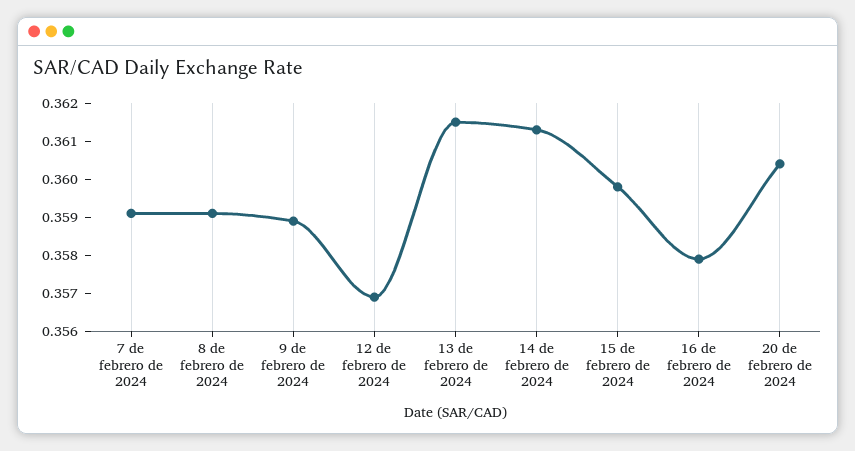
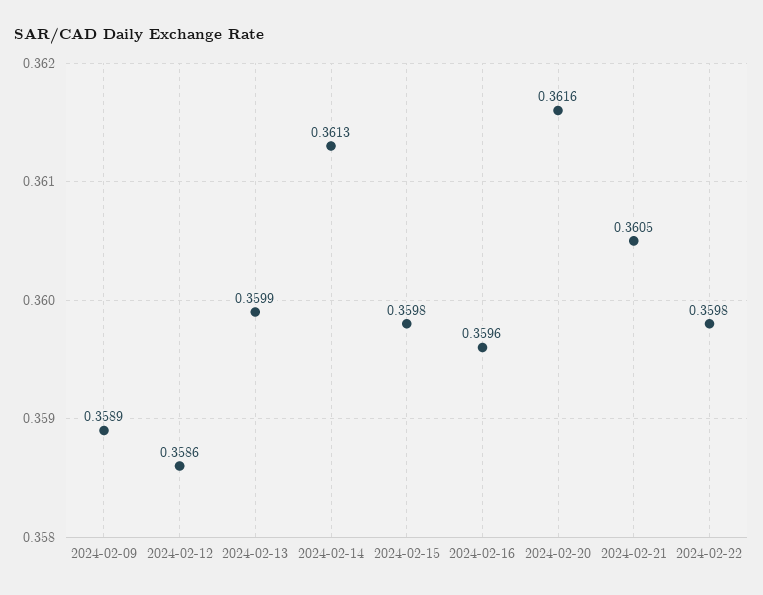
7 de febrero de 2024: 0.359 -> none
8 de febrero de 2024: 0.359 -> none
12 de febrero de 2024: 0.357 -> 0.3586
13 de febrero de 2024: 0.3615 -> 0.3599
16 de febrero de 2024: 0.358 -> 0.3596
20 de febrero de 2024: 0.3605 -> 0.3616
2024-02-21: none -> 0.3605
2024-02-22: none -> 0.3598

